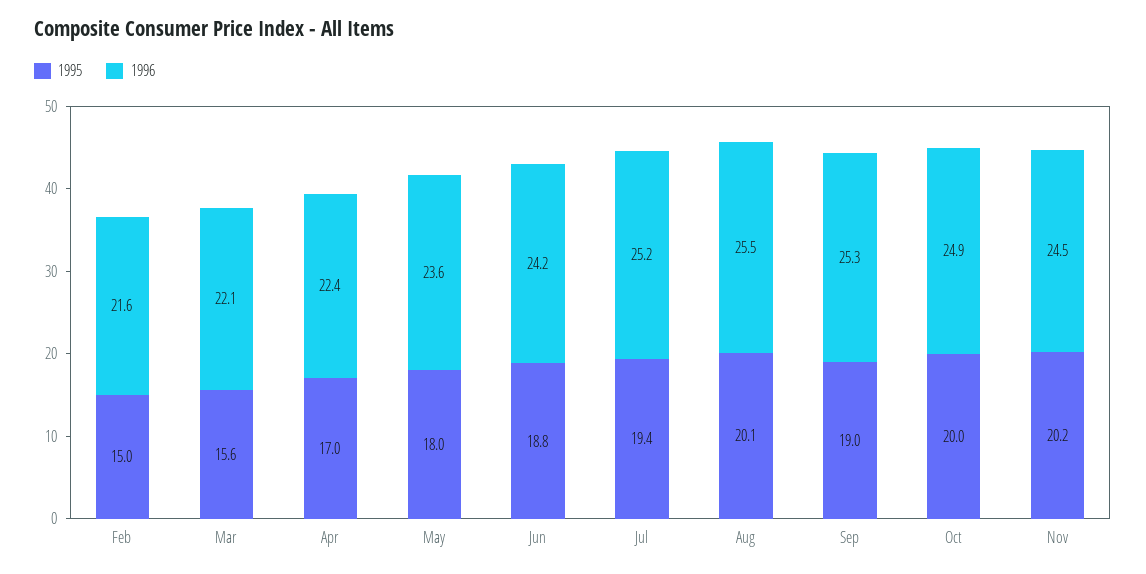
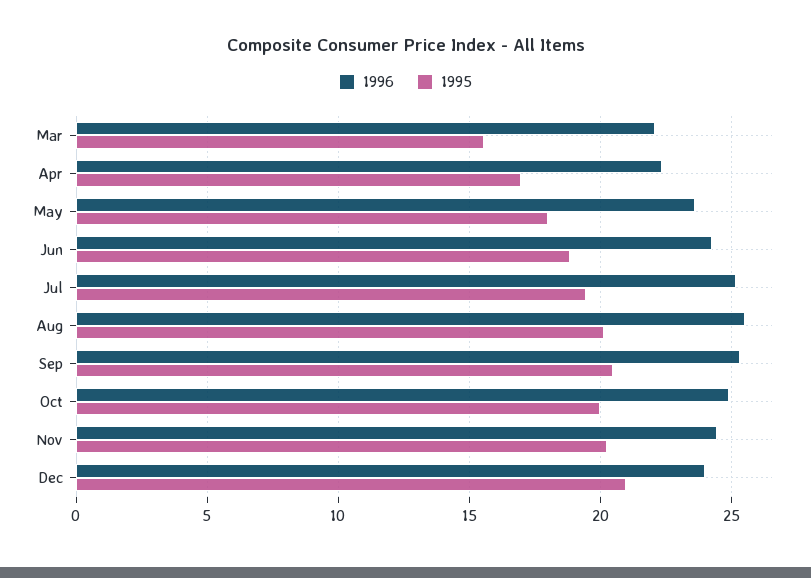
1995, Feb: 15 -> none
1996, Feb: 21.6 -> none
1995, Sep: 19 -> 20.5
1996, Dec: none -> 24
1995, Dec: none -> 21

